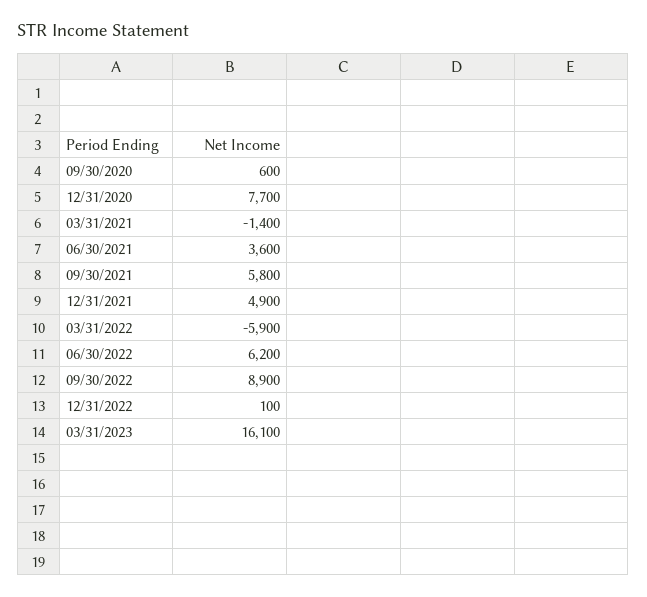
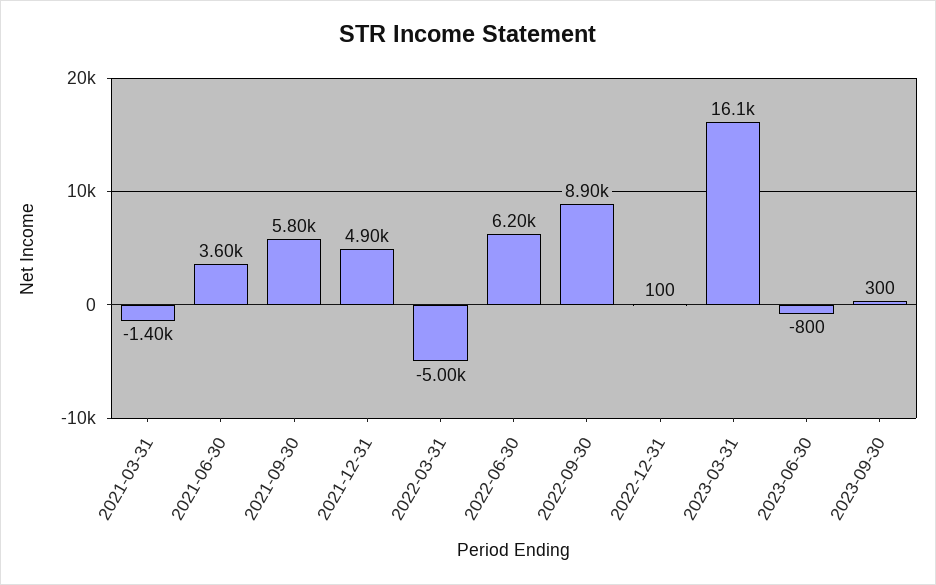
09/30/2020: 600 -> none
12/31/2020: 7700 -> none
03/31/2022: -5900 -> -5000
2023-06-30: none -> -800
2023-09-30: none -> 300

